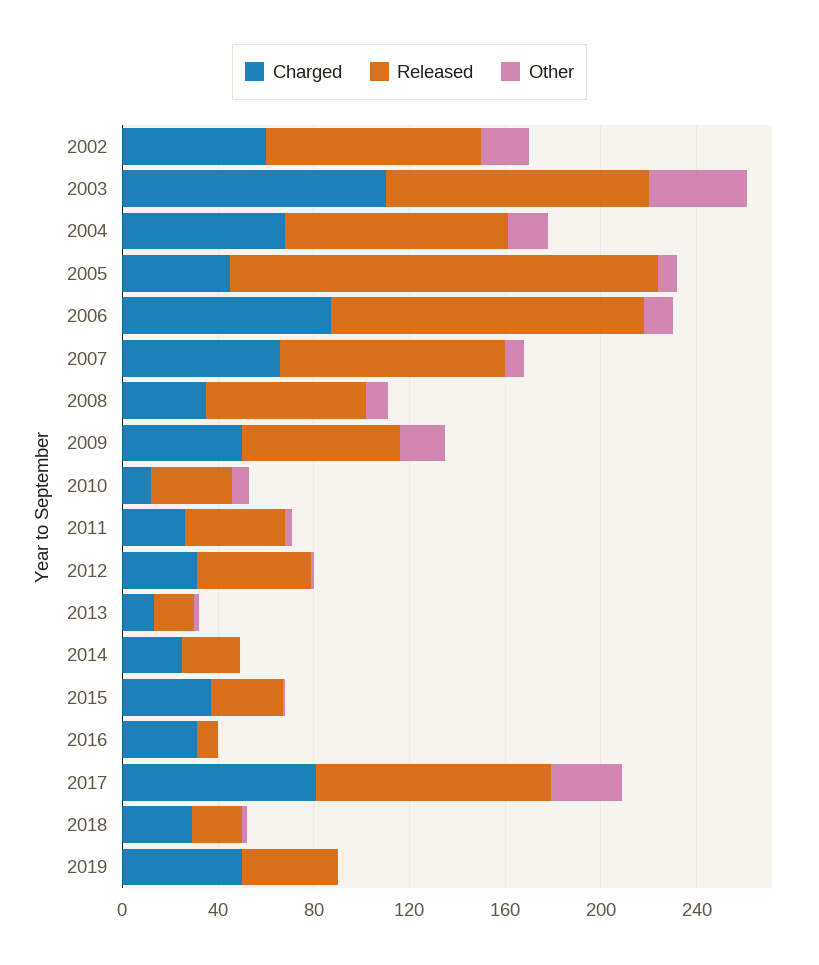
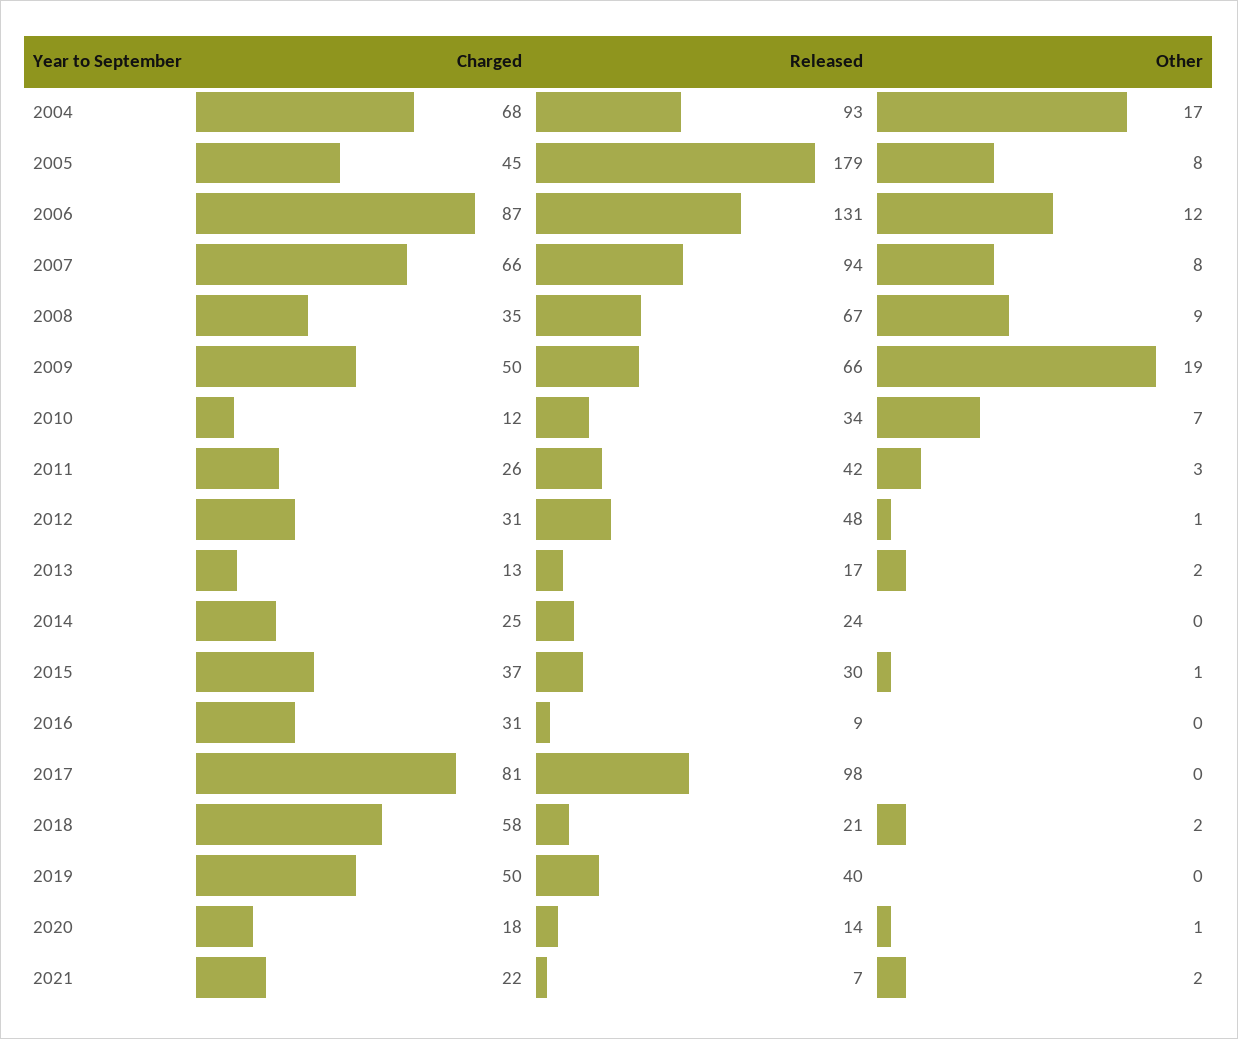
Charged, 2002: 60 -> none
Released, 2002: 90 -> none
Other, 2002: 20 -> none
Charged, 2003: 110 -> none
Released, 2003: 110 -> none
Other, 2003: 40 -> none
Other, 2017: 30 -> 0
Charged, 2018: 30 -> 58
Charged, 2020: none -> 18
Released, 2020: none -> 14
Other, 2020: none -> 1
Charged, 2021: none -> 22
Released, 2021: none -> 7
Other, 2021: none -> 2

